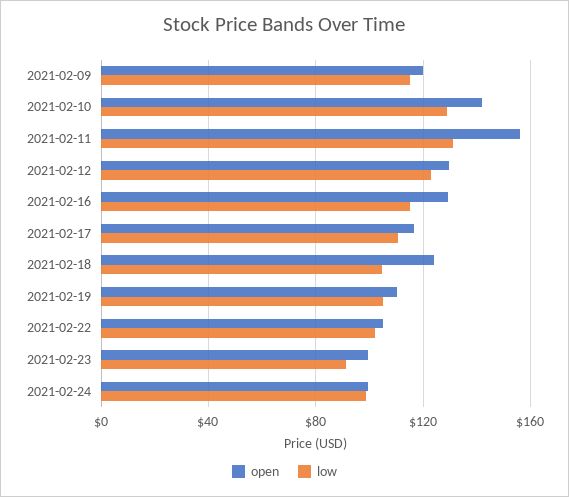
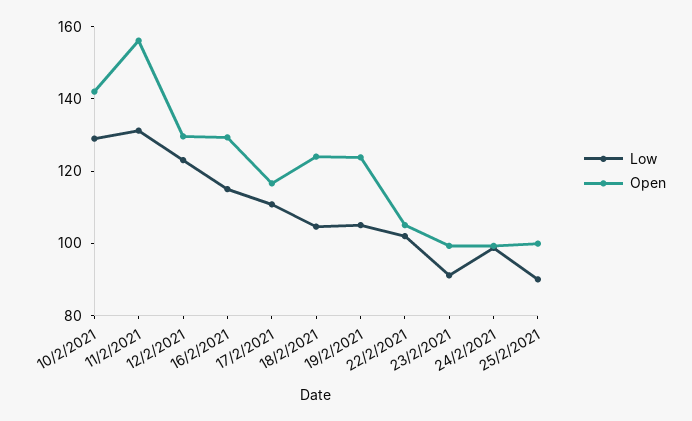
open, 2021-02-09: 120 -> none
low, 2021-02-09: 115 -> none
open, 2021-02-19: 110 -> 125
low, 25/2/2021: none -> 90
open, 25/2/2021: none -> 100

